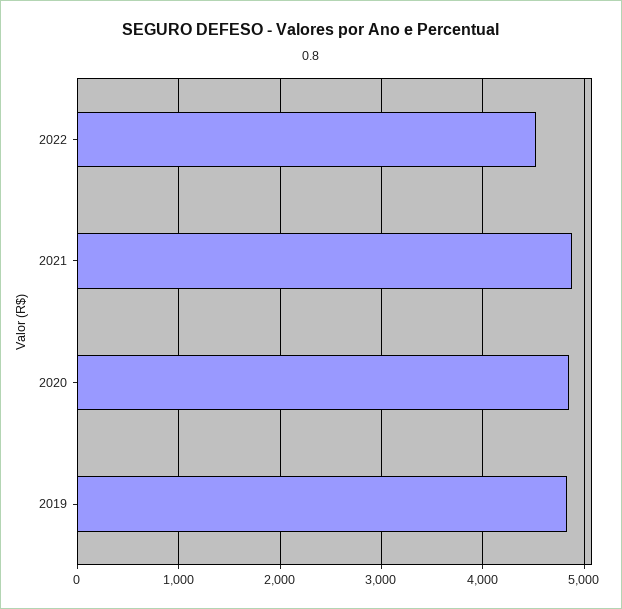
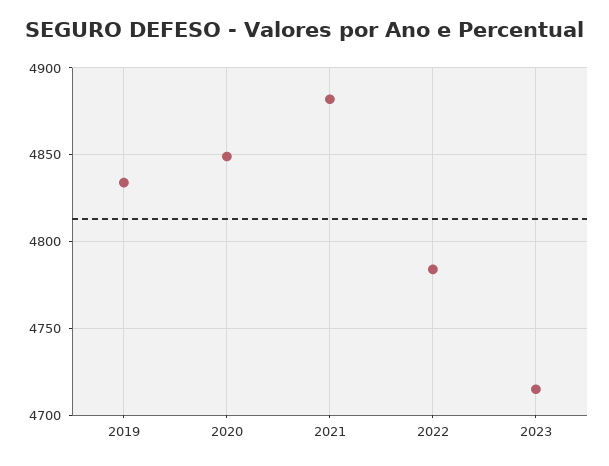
2022: 4500 -> 4785
2023: none -> 4715

